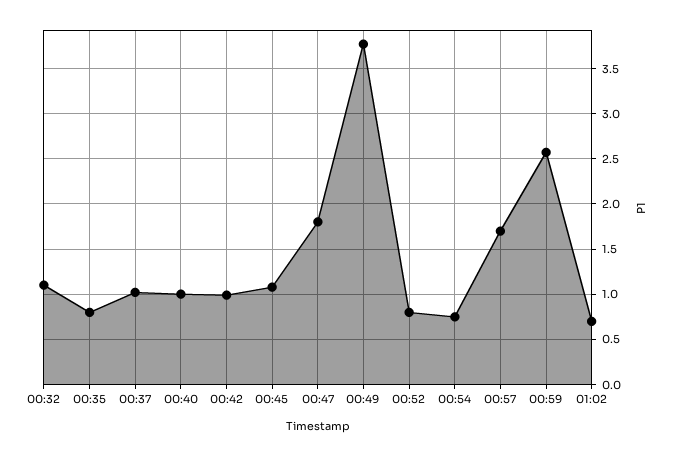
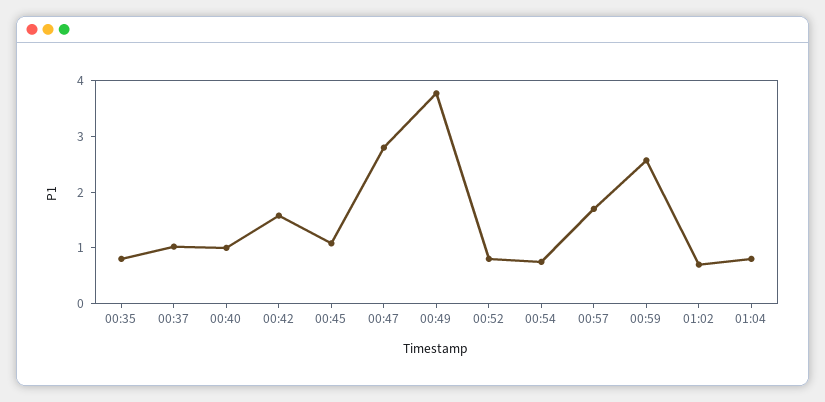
00:32: 1.1 -> none
00:42: 1 -> 1.6
00:47: 1.8 -> 2.8
01:04: none -> 0.8

